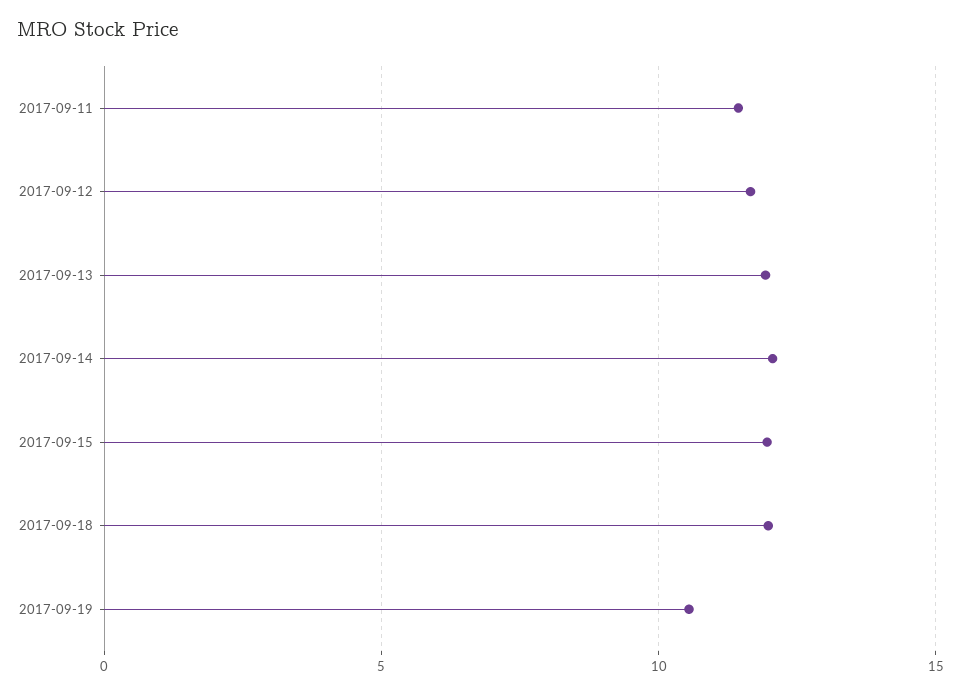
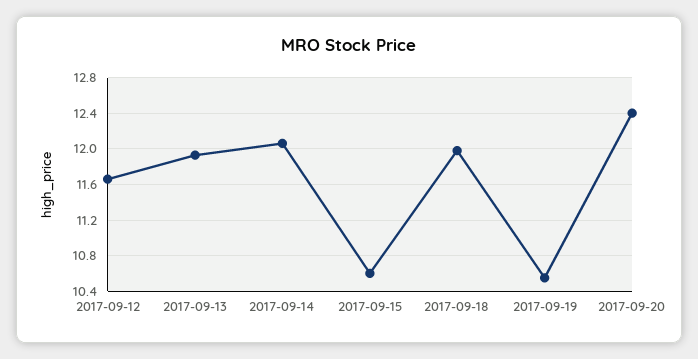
2017-09-11: 11.5 -> none
2017-09-15: 12 -> 10.6
2017-09-20: none -> 12.4

